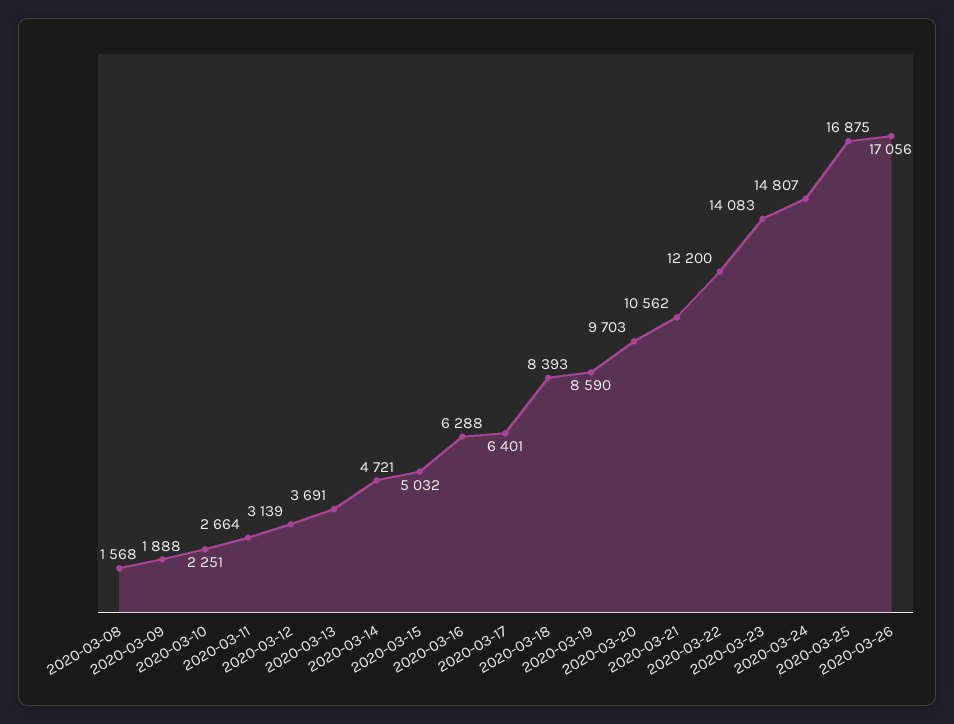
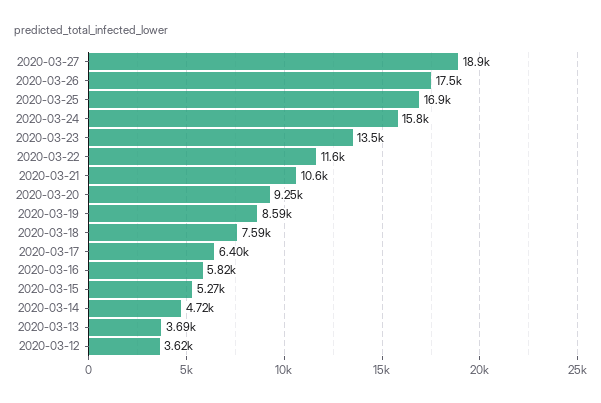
2020-03-08: 1568 -> none
2020-03-09: 1888 -> none
2020-03-10: 2251 -> none
2020-03-11: 2664 -> none
2020-03-12: 3139 -> 3620
2020-03-15: 5032 -> 5270
2020-03-16: 6288 -> 5820
2020-03-18: 8393 -> 7590
2020-03-20: 9703 -> 9250
2020-03-22: 12200 -> 11600
2020-03-23: 14083 -> 13500
2020-03-24: 14807 -> 15800
2020-03-26: 17056 -> 17500
2020-03-27: none -> 18900

